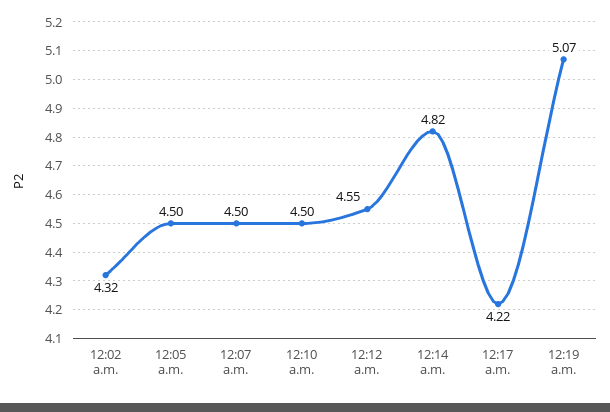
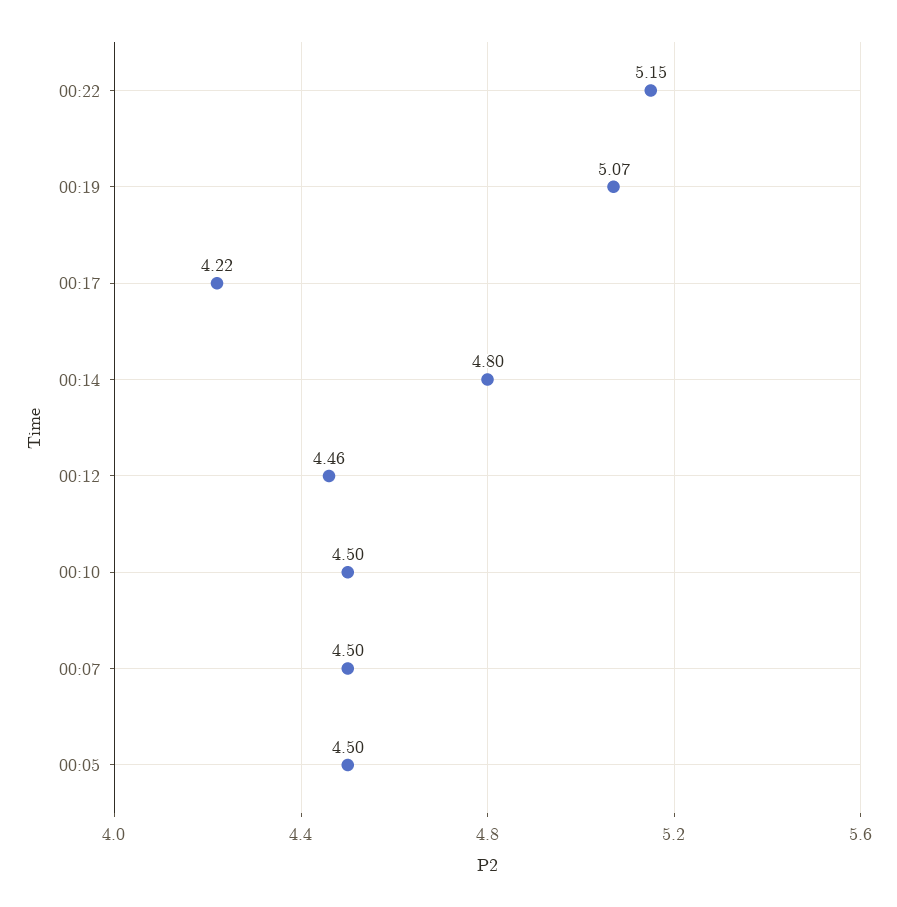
12:02 a.m.: 4.32 -> none
12:12 a.m.: 4.55 -> 4.46
12:14 a.m.: 4.82 -> 4.8
00:22: none -> 5.15

